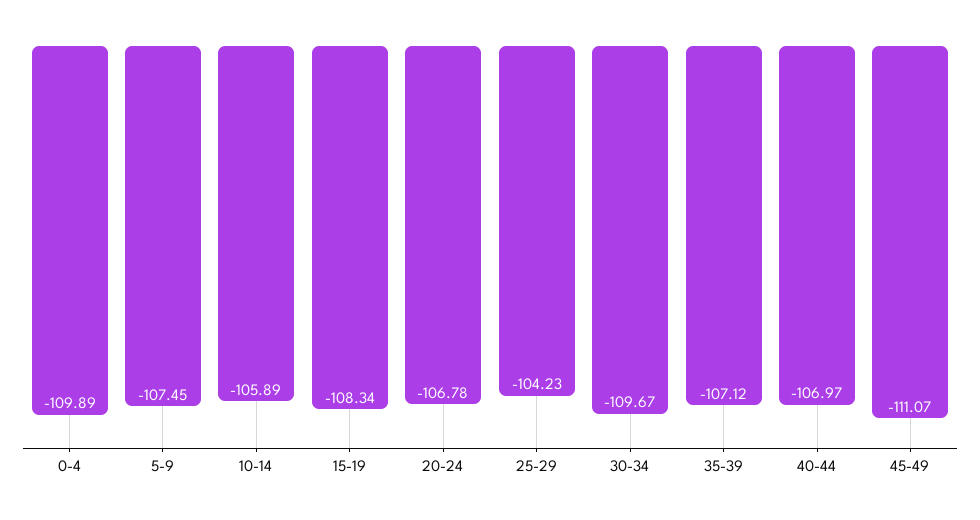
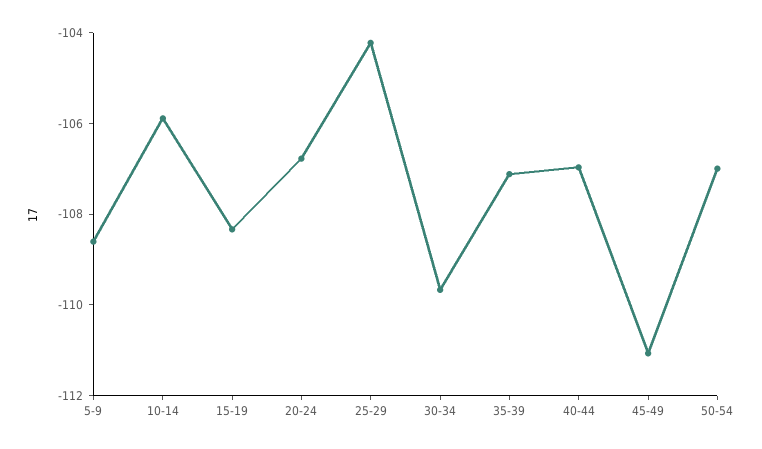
0-4: -109.89 -> none
5-9: -107.45 -> -108.5
50-54: none -> -107

